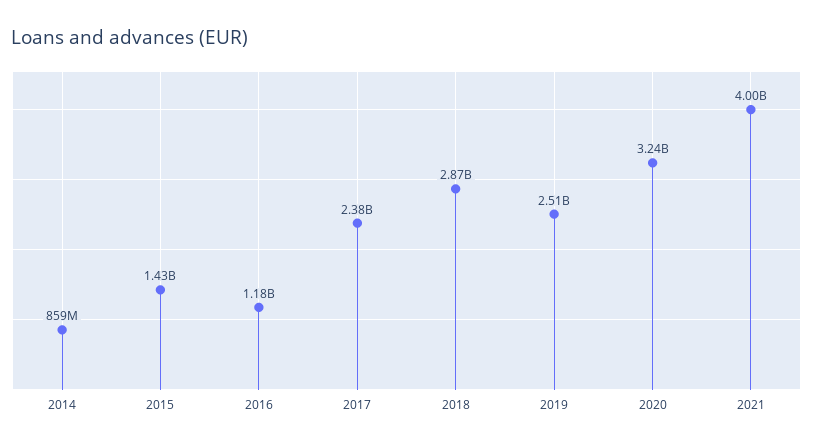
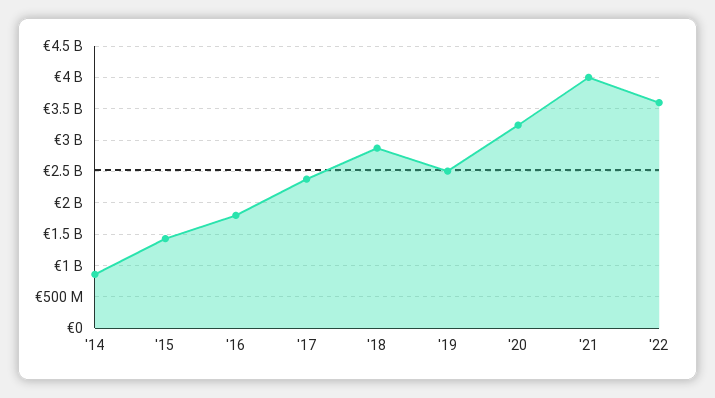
2016: 1180000000 -> 1800000000
'22: none -> 3600000000

